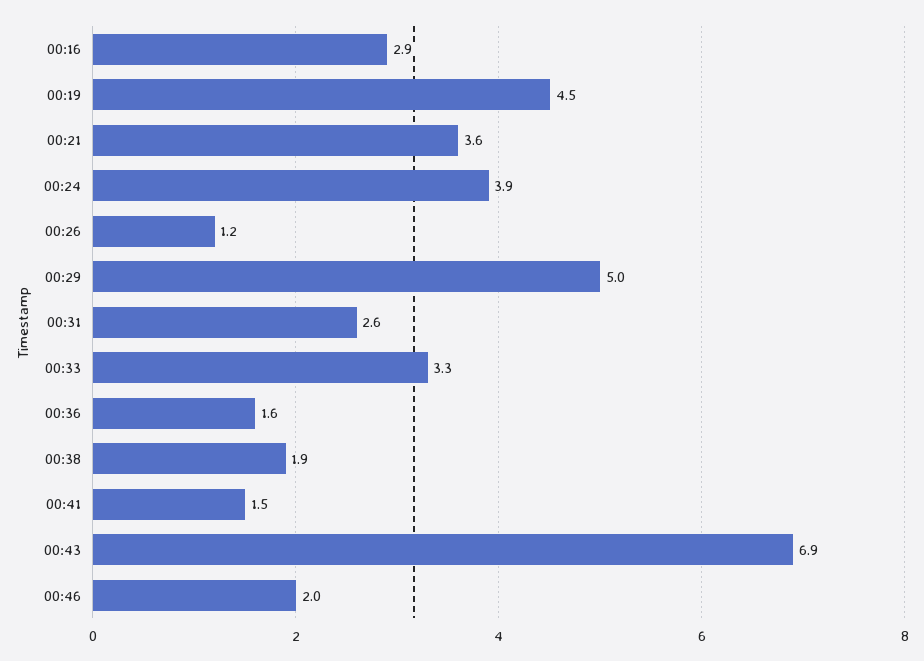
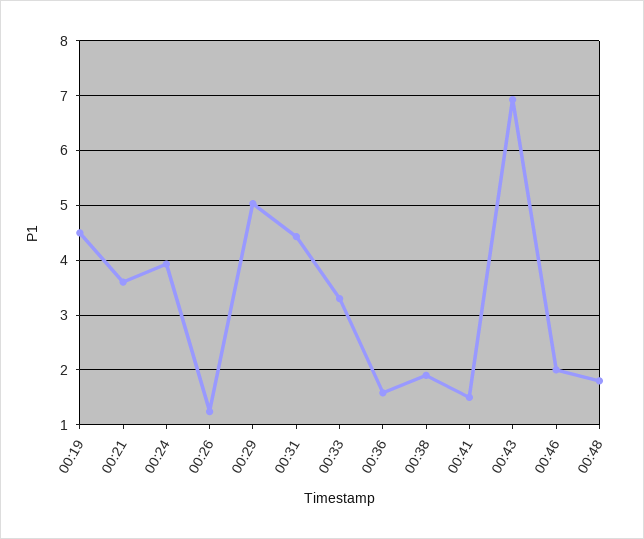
00:16: 2.9 -> none
00:31: 2.6 -> 4.4
00:48: none -> 1.8

